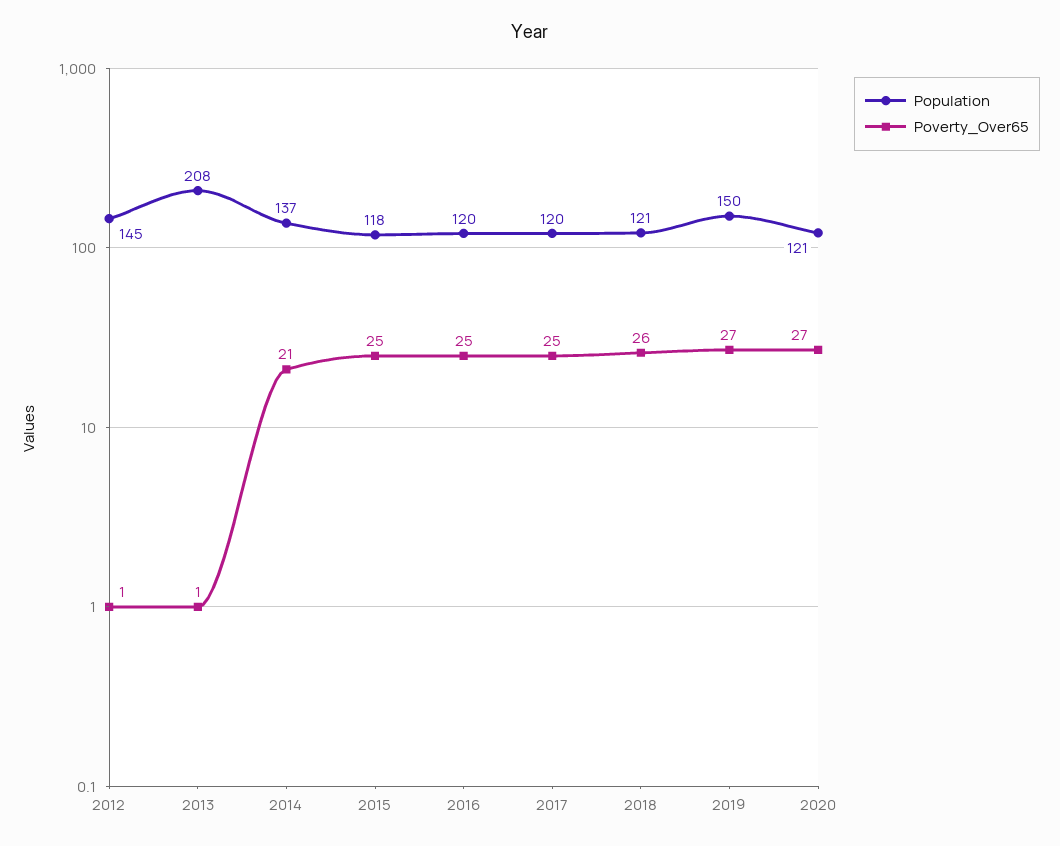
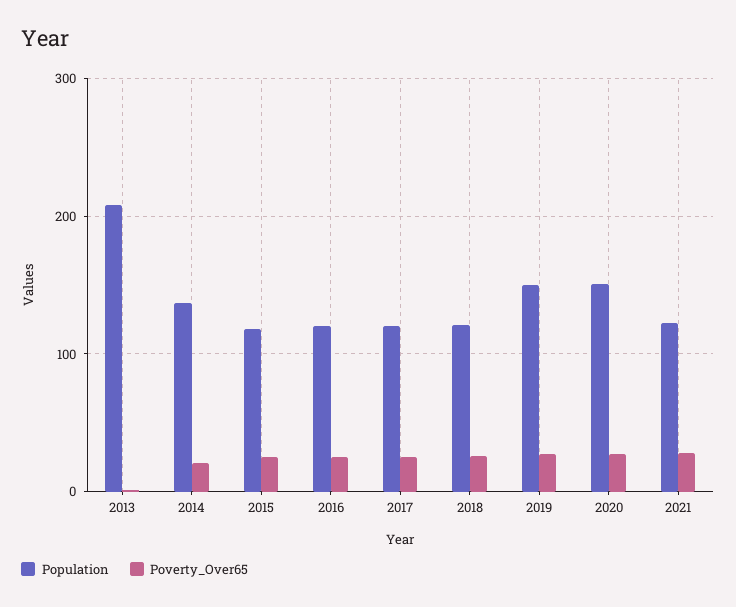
Population, 2012: 145 -> none
Poverty_Over65, 2012: 1 -> none
Population, 2020: 121 -> 150
Population, 2021: none -> 120
Poverty_Over65, 2021: none -> 30

